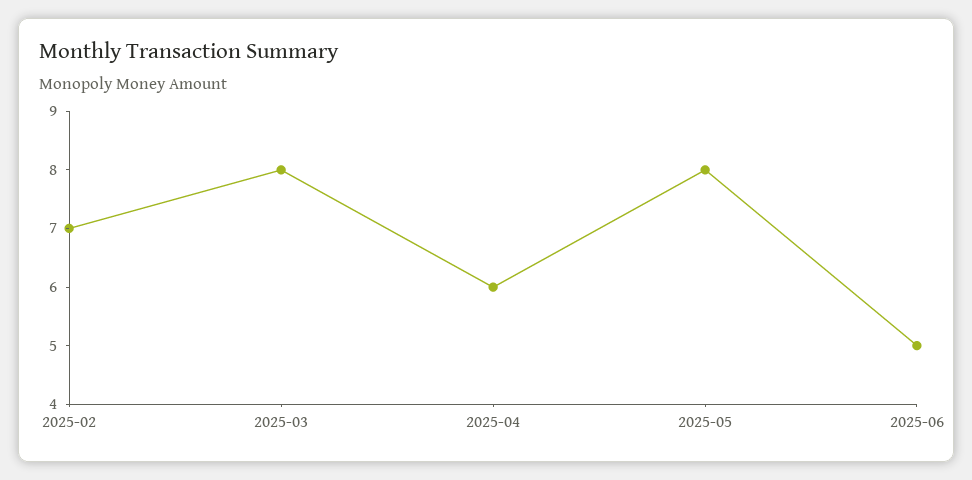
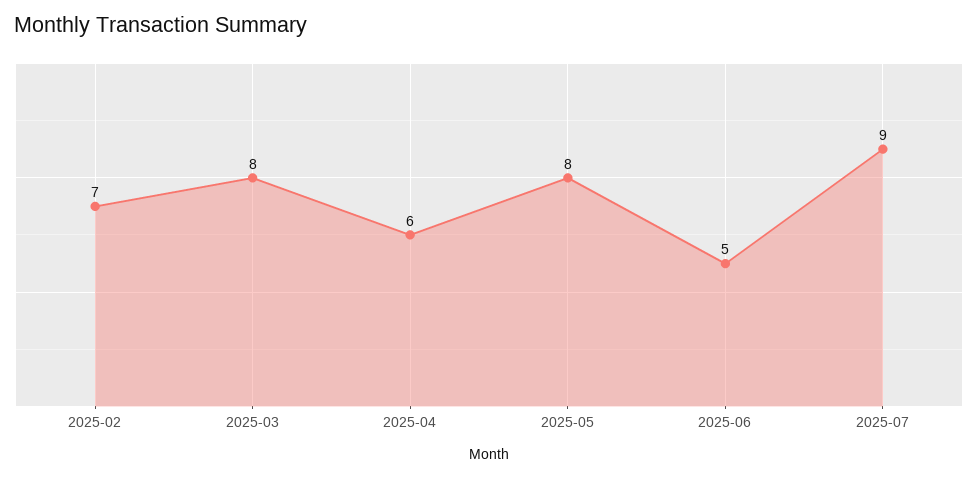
2025-07: none -> 9

